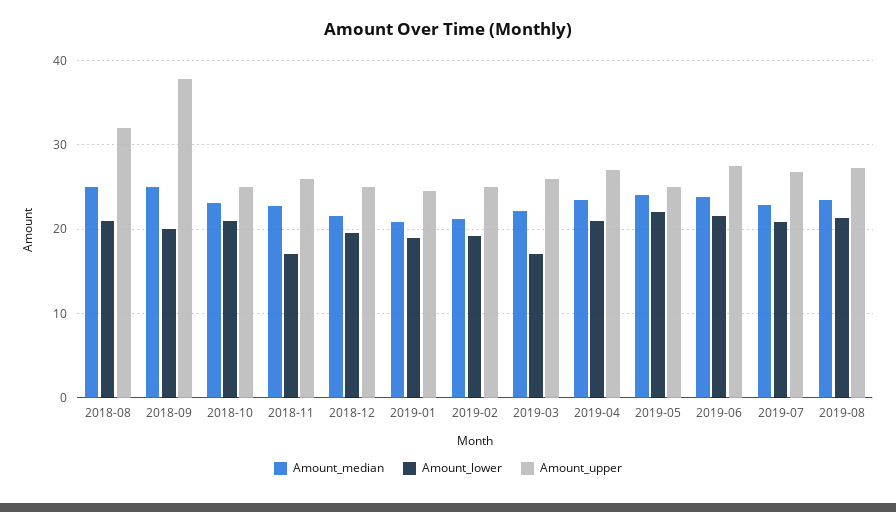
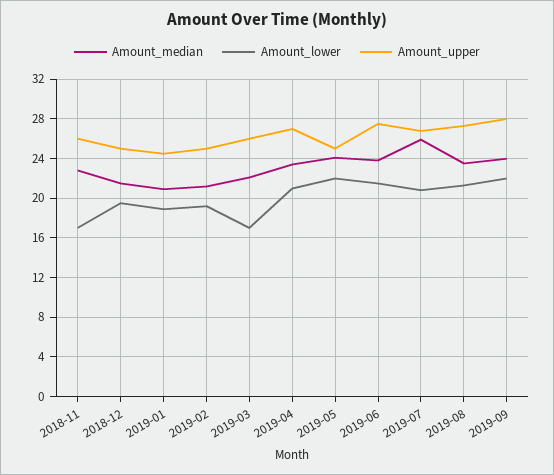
Amount_median, 2018-08: 25 -> none
Amount_lower, 2018-08: 21 -> none
Amount_upper, 2018-08: 32 -> none
Amount_median, 2018-09: 25 -> none
Amount_lower, 2018-09: 20 -> none
Amount_upper, 2018-09: 38 -> none
Amount_median, 2018-10: 23 -> none
Amount_lower, 2018-10: 21 -> none
Amount_upper, 2018-10: 25 -> none
Amount_median, 2019-07: 23 -> 26
Amount_median, 2019-09: none -> 24
Amount_lower, 2019-09: none -> 22
Amount_upper, 2019-09: none -> 28

